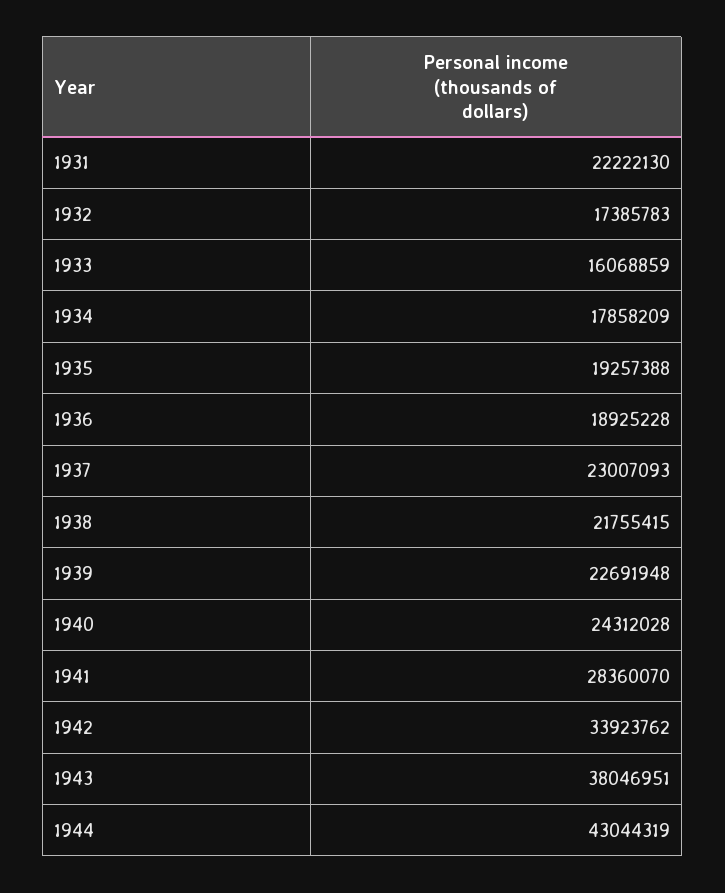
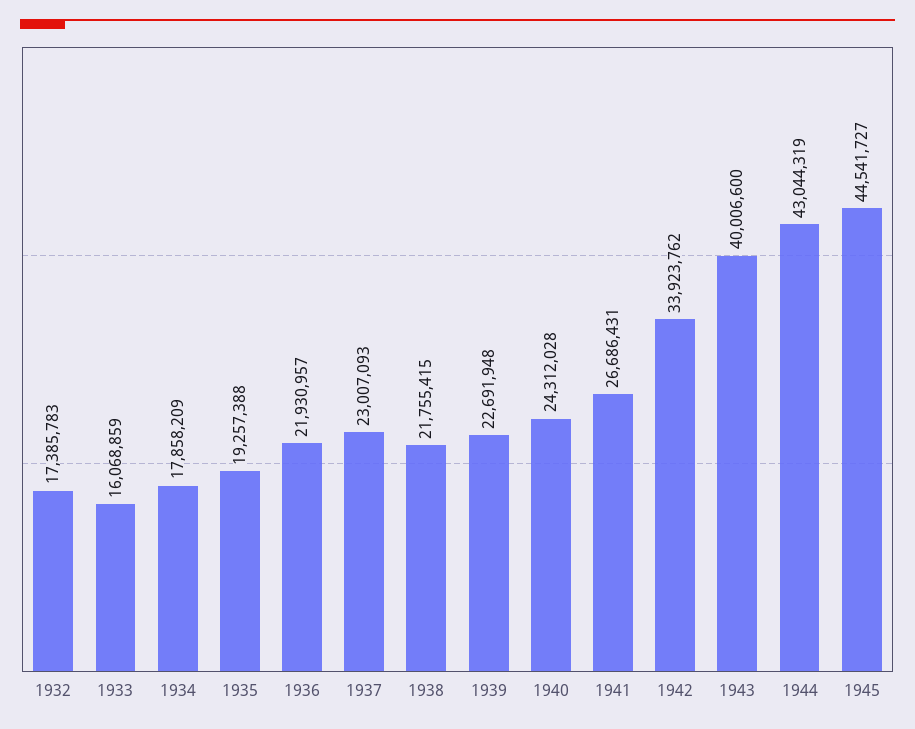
1931: 22222130 -> none
1936: 18925228 -> 21930957
1941: 28360070 -> 26686431
1943: 38046951 -> 40006600
1945: none -> 44541727

